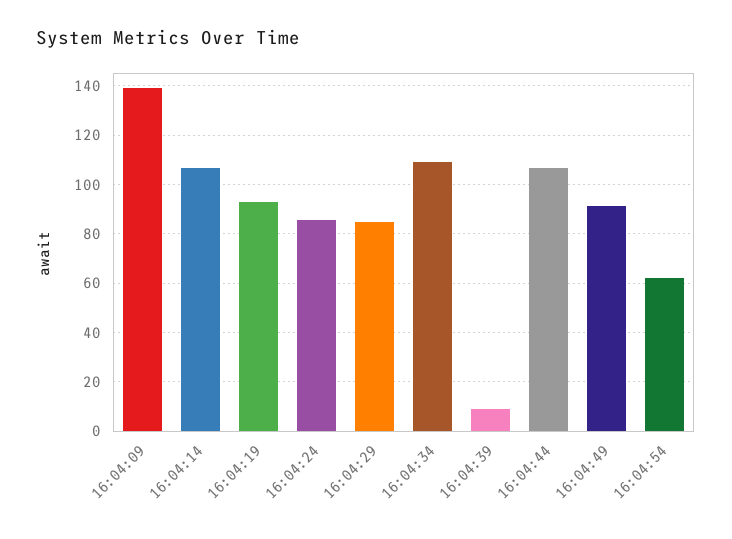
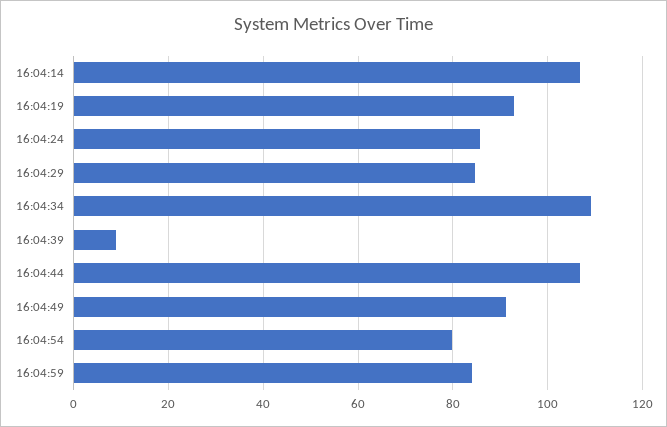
16:04:09: 140 -> none
16:04:54: 62.5 -> 80
16:04:59: none -> 84

